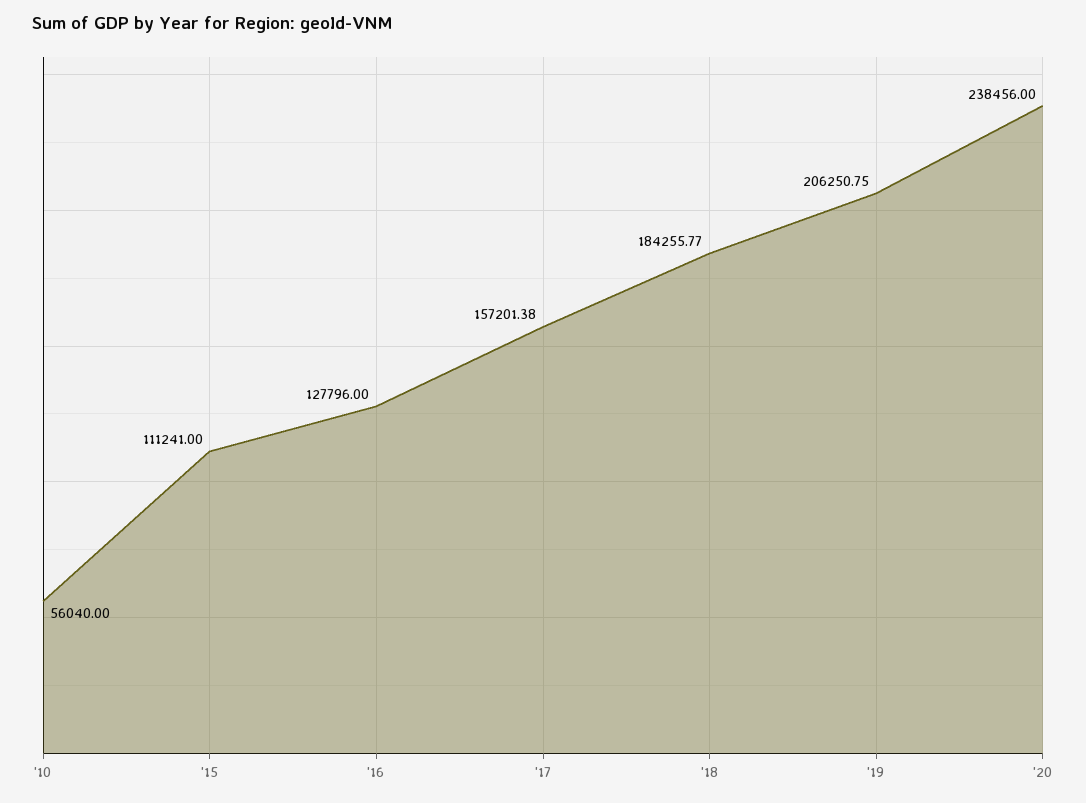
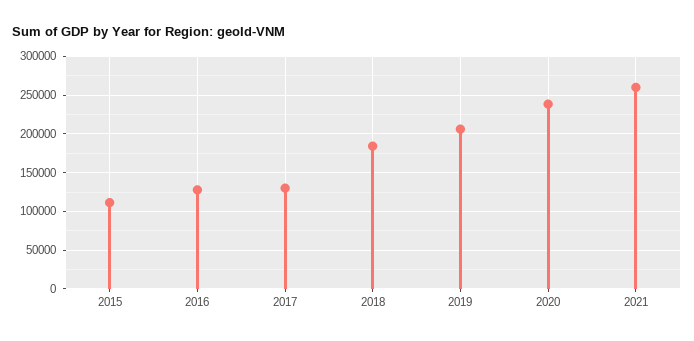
'10: 56040 -> none
'17: 157201.38 -> 130000
2021: none -> 260000

